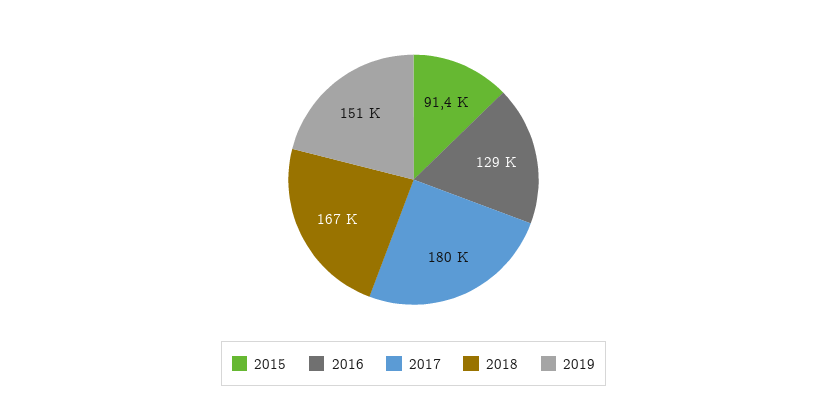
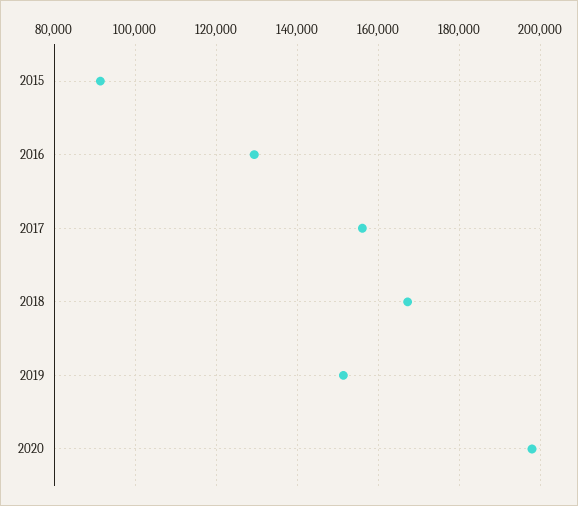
2017: 180000 -> 156000
2020: none -> 198000

